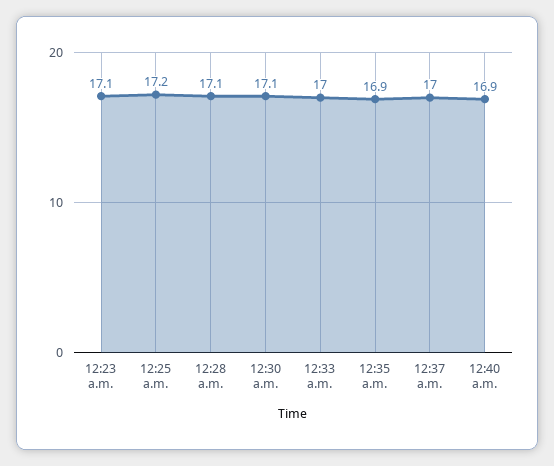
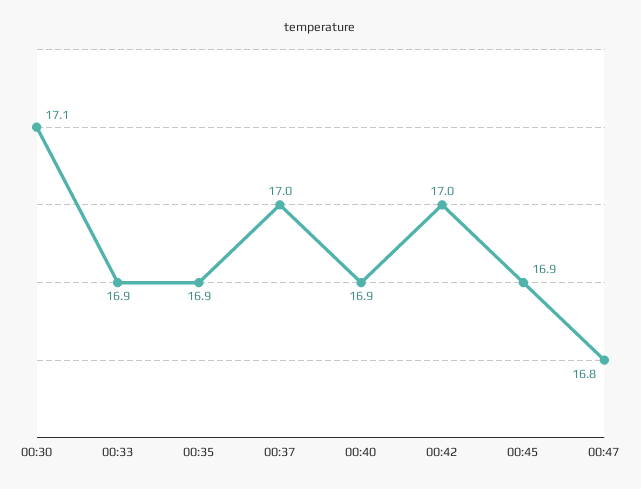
12:23 a.m.: 17.1 -> none
12:25 a.m.: 17.2 -> none
12:28 a.m.: 17.1 -> none
12:33 a.m.: 17 -> 16.9
00:42: none -> 17
00:45: none -> 16.9
00:47: none -> 16.8

